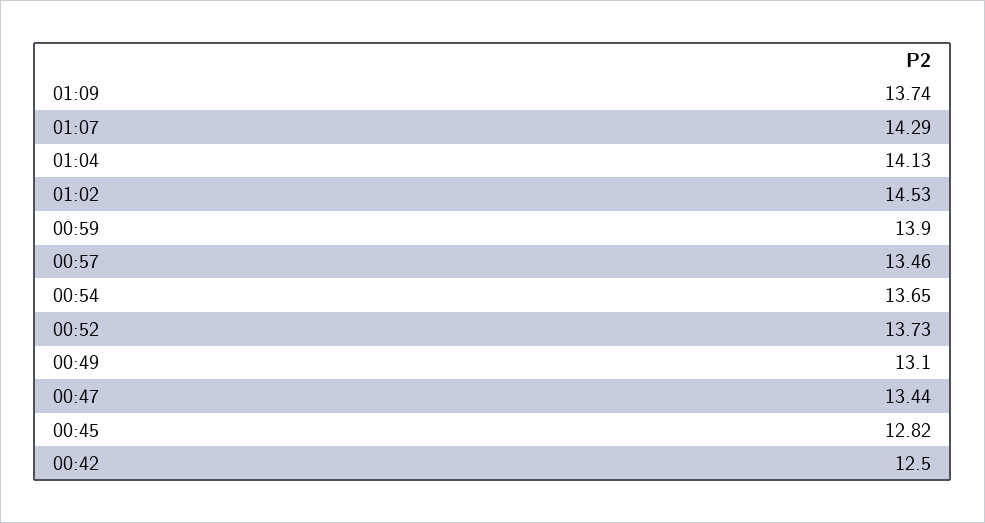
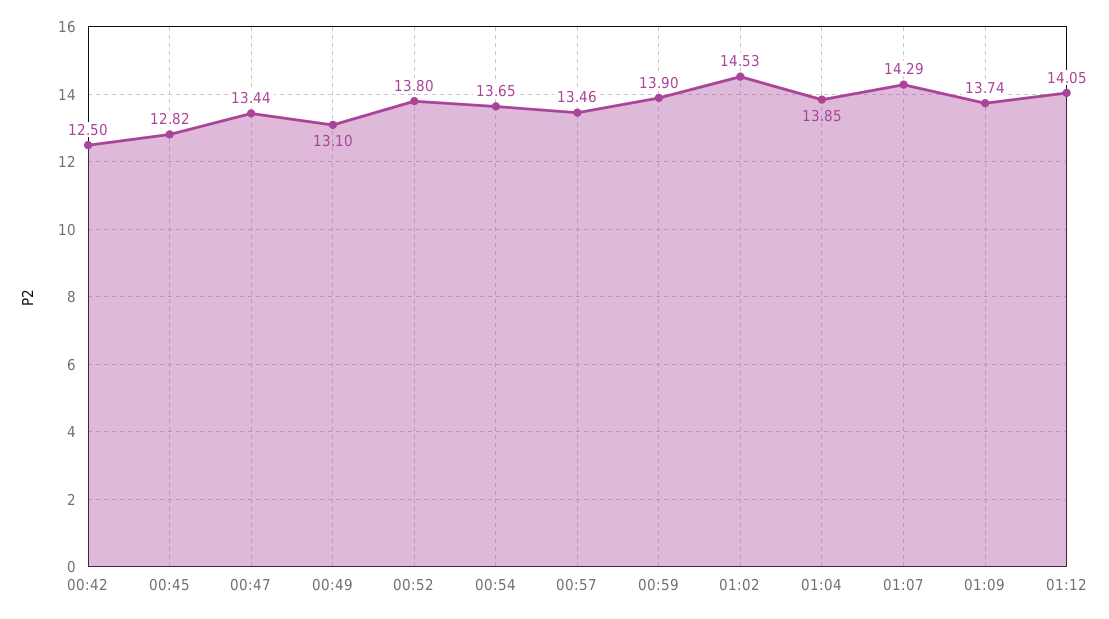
01:04: 14.13 -> 13.85
00:52: 13.73 -> 13.8
01:12: none -> 14.05

